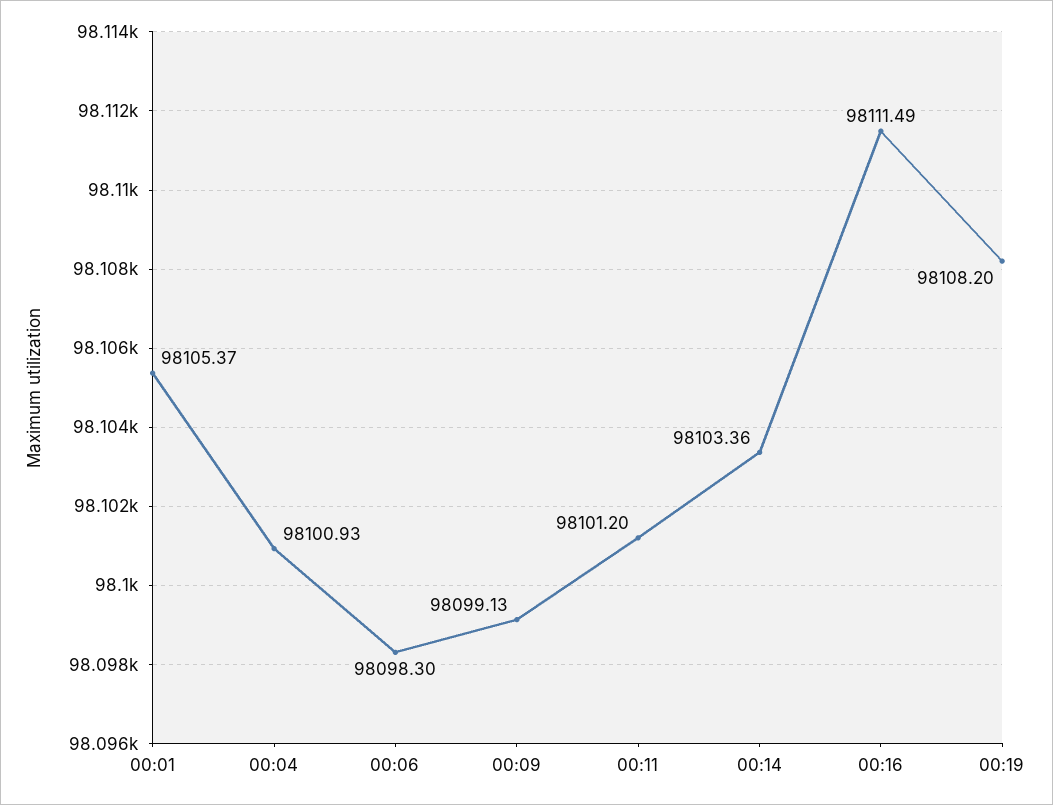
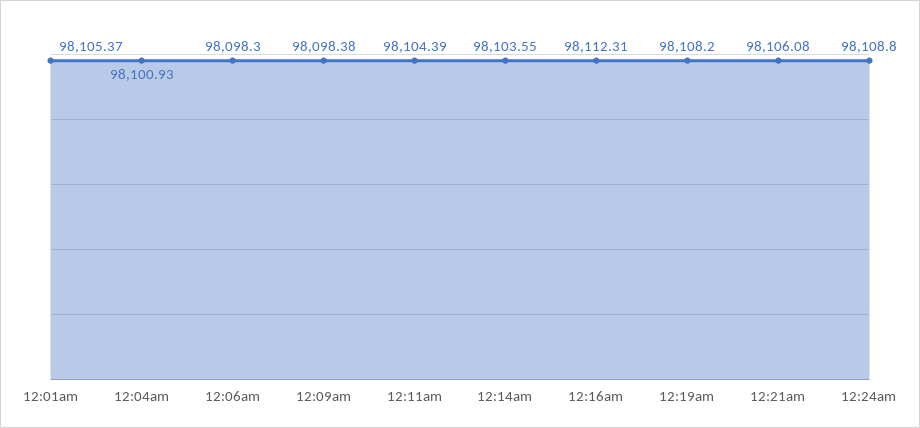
00:09: 98099.13 -> 98098.38
00:11: 98101.2 -> 98104.39
00:14: 98103.36 -> 98103.55
00:16: 98111.49 -> 98112.31
12:21am: none -> 98106.08
12:24am: none -> 98108.8

